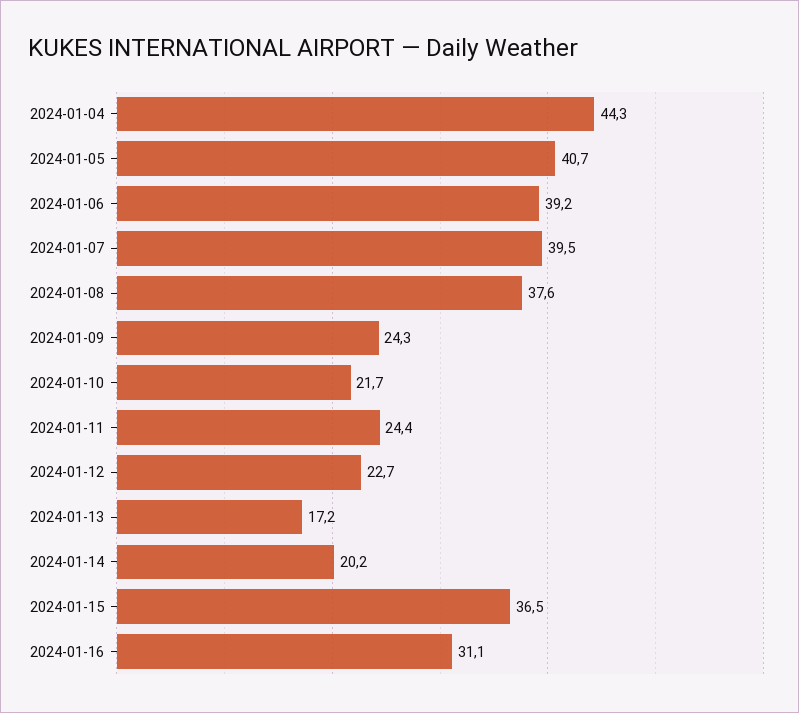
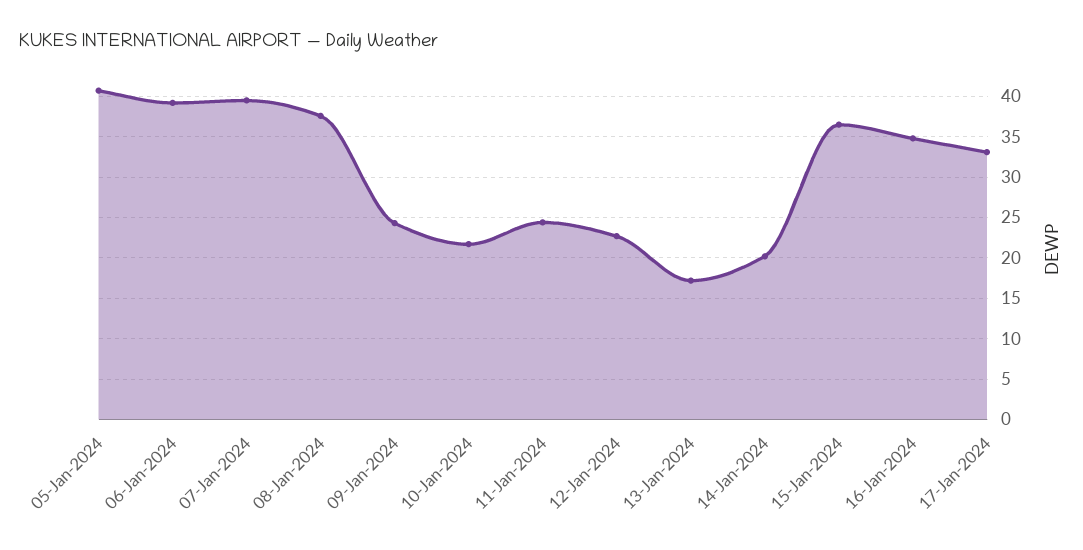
2024-01-04: 44.3 -> none
2024-01-16: 31.1 -> 35
17-Jan-2024: none -> 33

